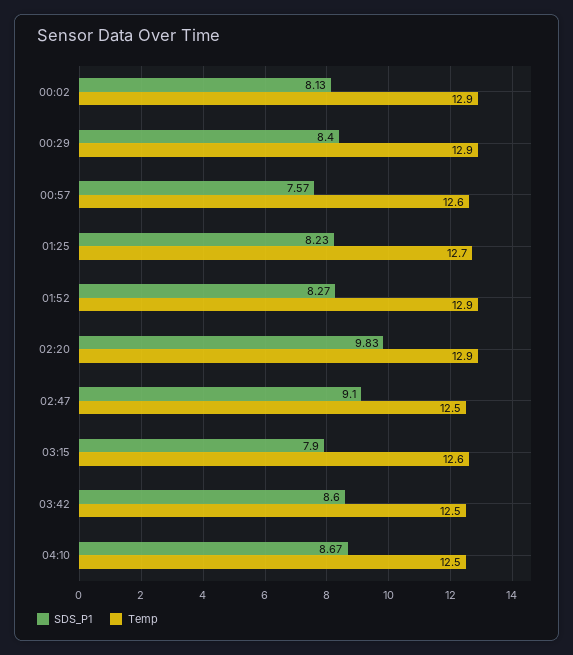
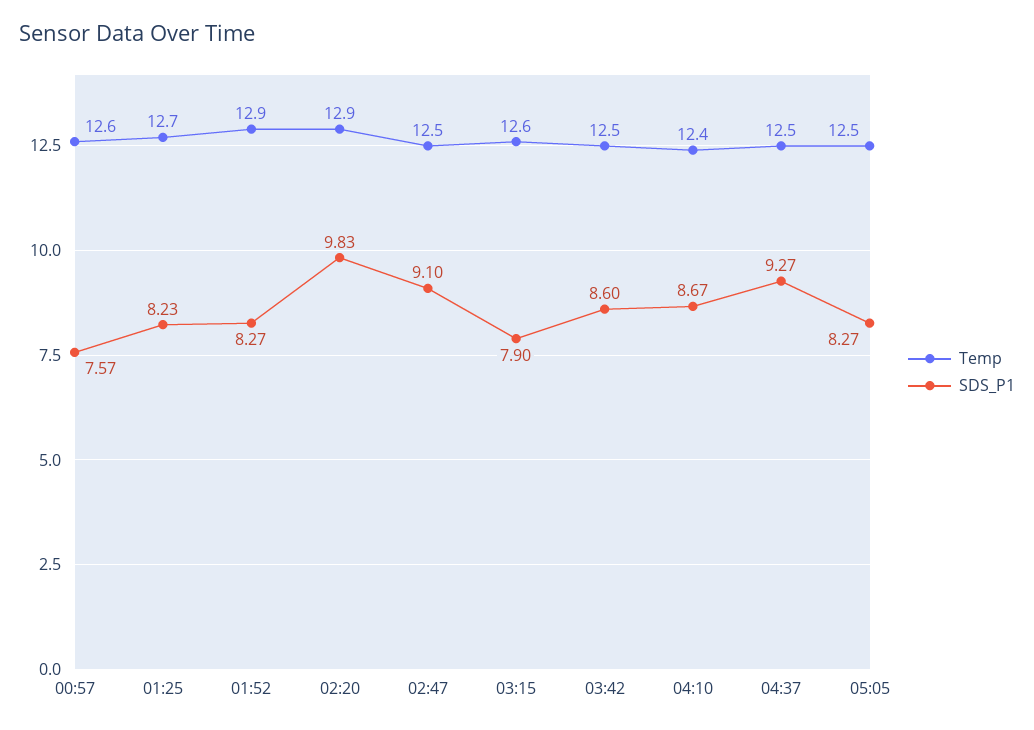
SDS_P1, 00:02: 8.13 -> none
Temp, 00:02: 12.9 -> none
SDS_P1, 00:29: 8.4 -> none
Temp, 00:29: 12.9 -> none
Temp, 04:10: 12.5 -> 12.4
Temp, 04:37: none -> 12.5
SDS_P1, 04:37: none -> 9.27
Temp, 05:05: none -> 12.5
SDS_P1, 05:05: none -> 8.27

